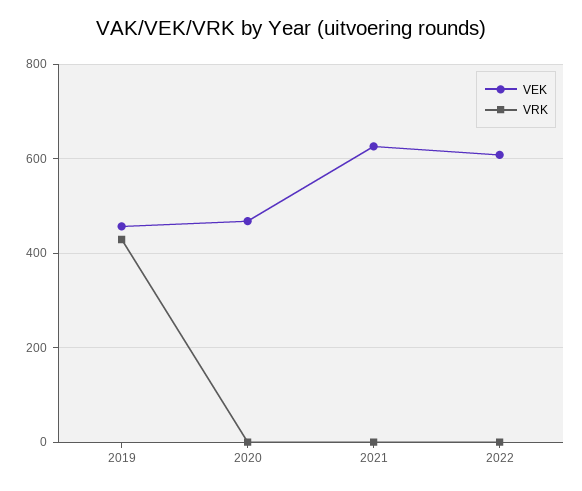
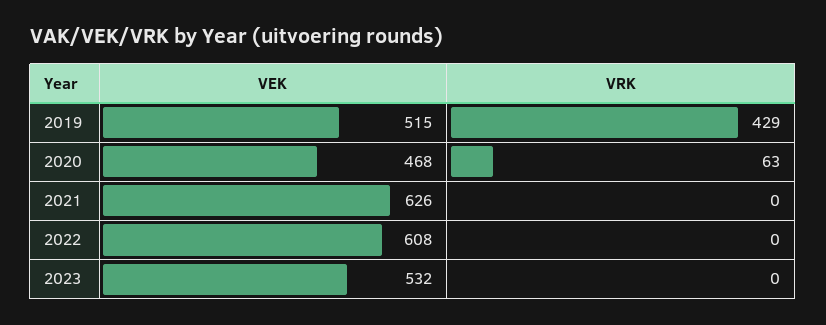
VEK, 2019: 460 -> 515
VRK, 2020: 0 -> 63
VEK, 2023: none -> 532
VRK, 2023: none -> 0

